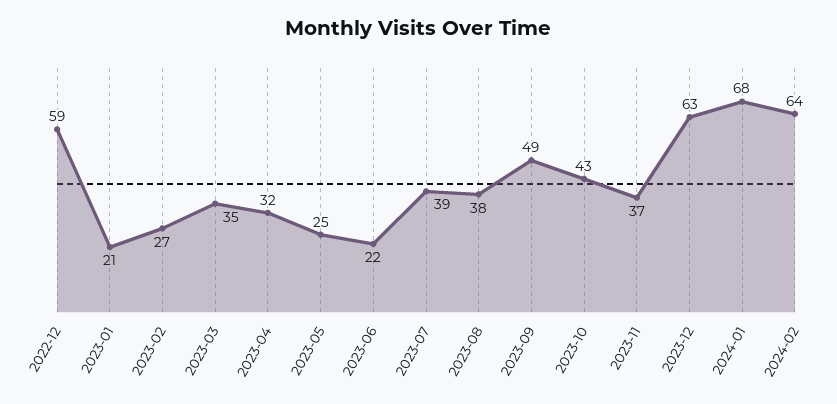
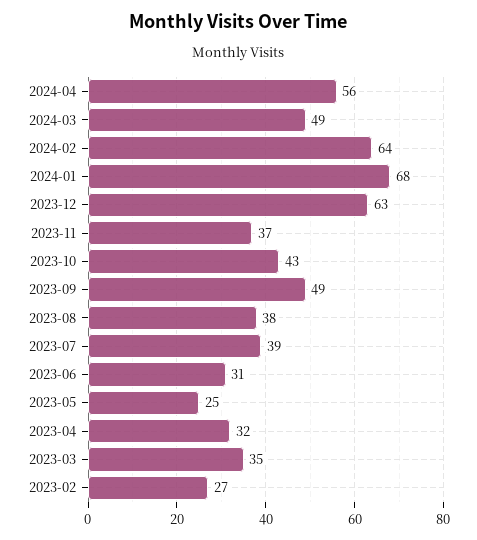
2022-12: 59 -> none
2023-01: 21 -> none
2023-06: 22 -> 31
2024-04: none -> 56
2024-03: none -> 49

